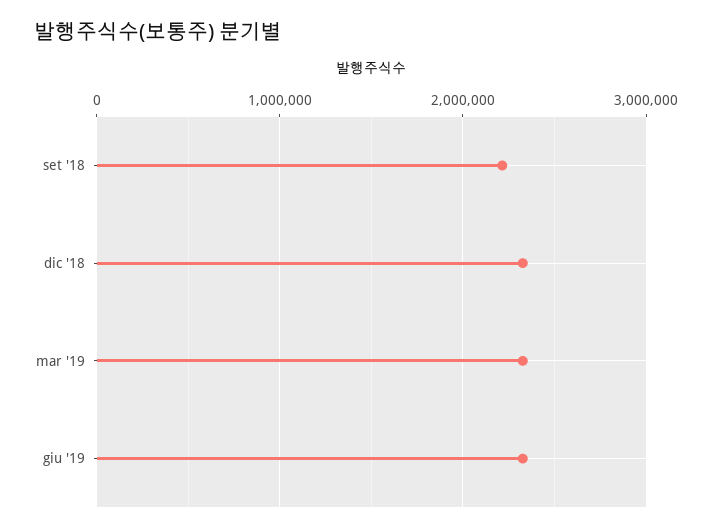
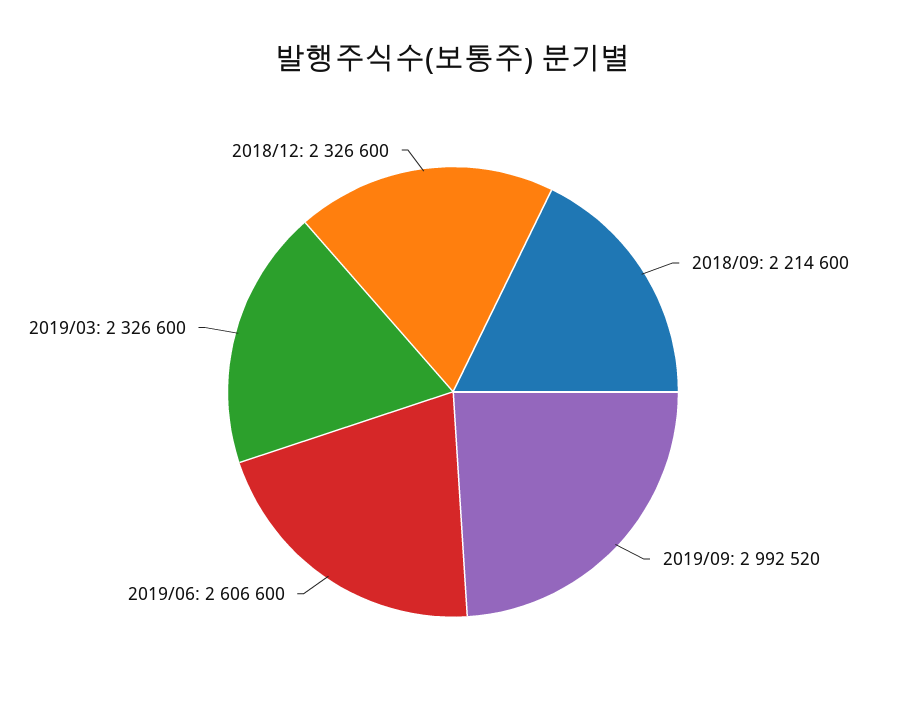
giu '19: 2300000 -> 2606600
2019/09: none -> 2992520

